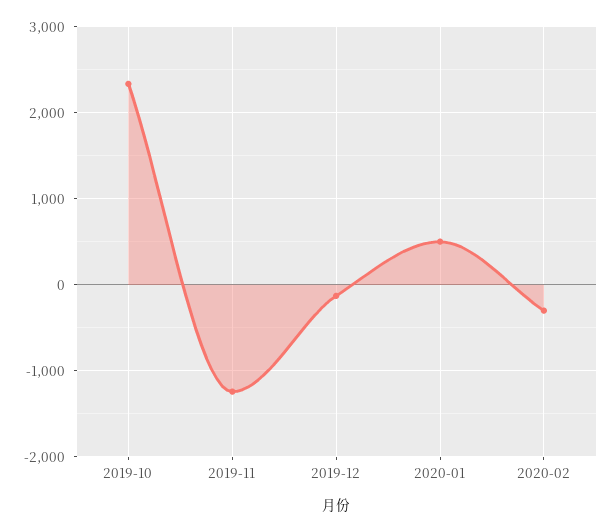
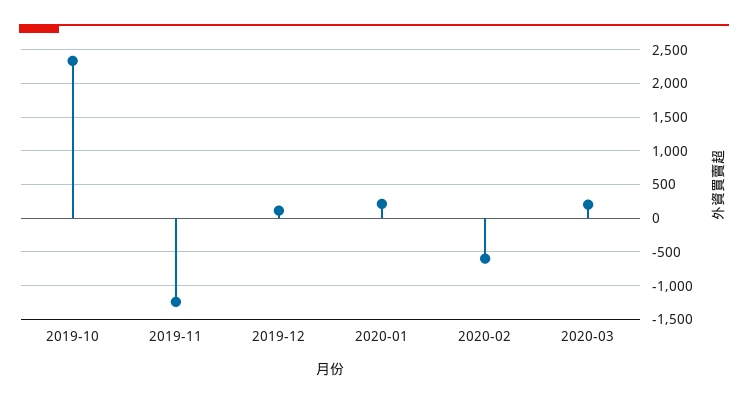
2019-12: -100 -> 100
2020-01: 500 -> 200
2020-02: -300 -> -600
2020-03: none -> 200

